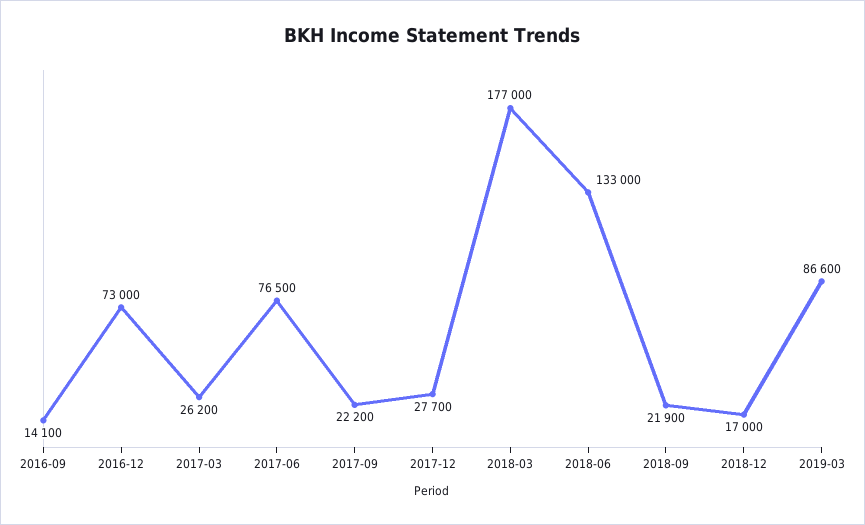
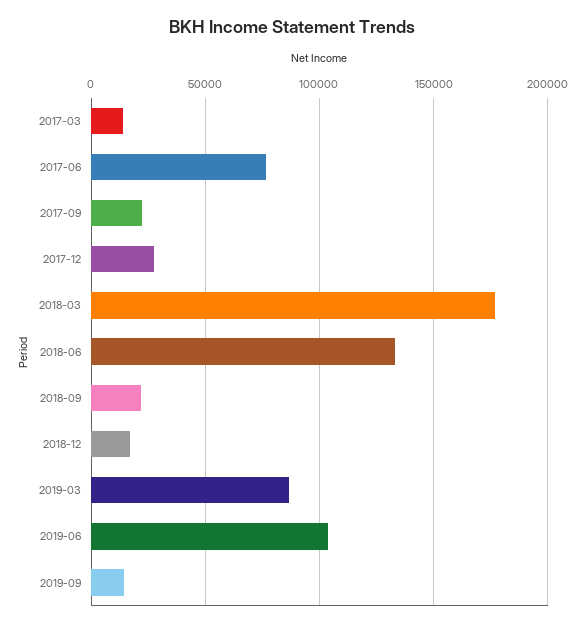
2016-09: 14100 -> none
2016-12: 73000 -> none
2017-03: 26200 -> 15000
2019-06: none -> 105000
2019-09: none -> 15000

